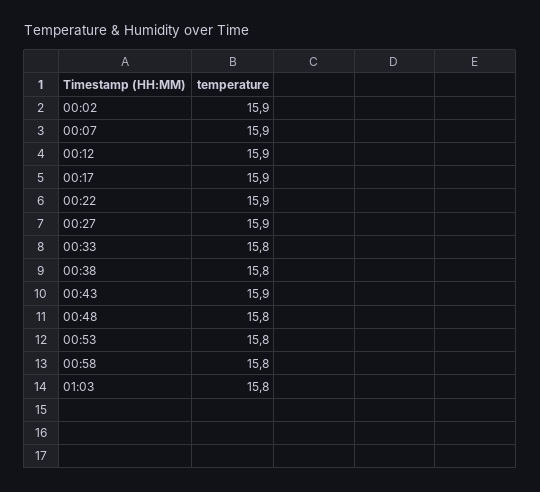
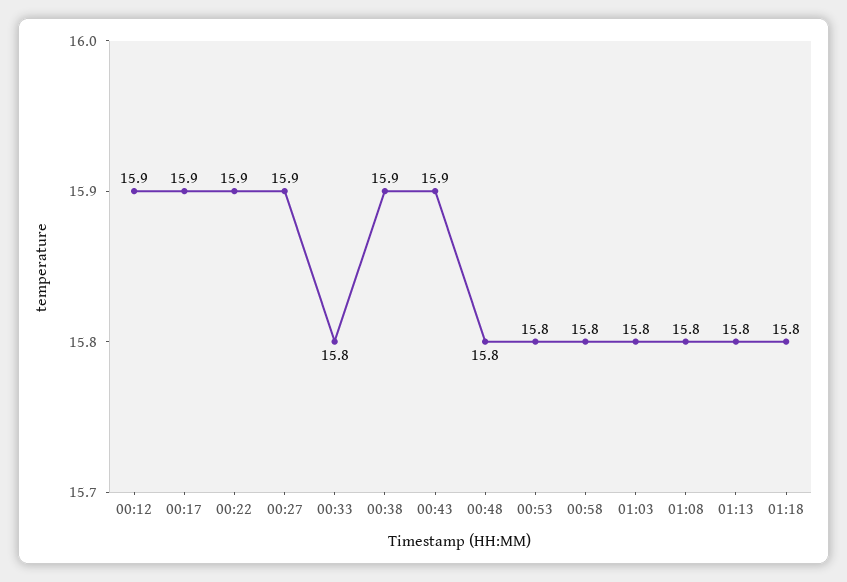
00:02: 15.9 -> none
00:07: 15.9 -> none
00:38: 15.8 -> 15.9
01:08: none -> 15.8
01:13: none -> 15.8
01:18: none -> 15.8

